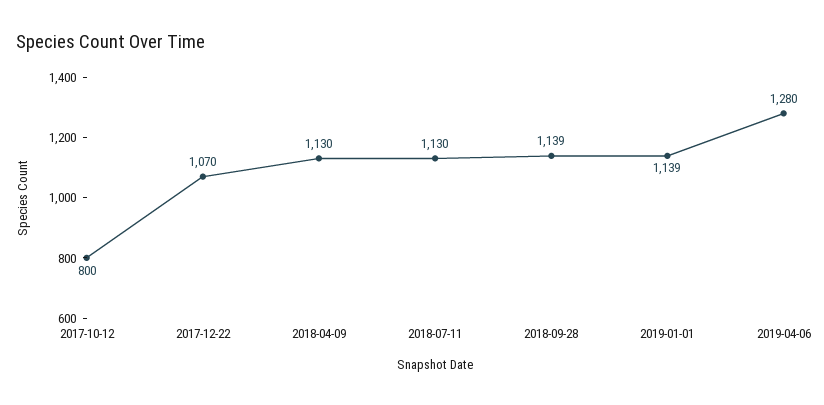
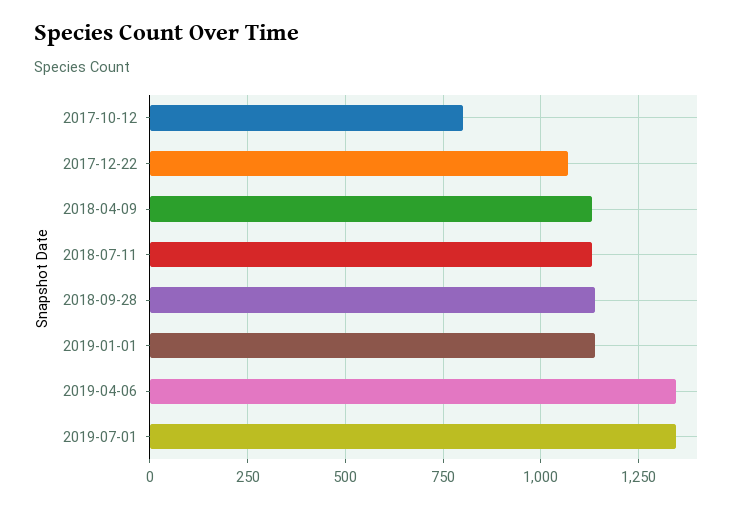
2019-04-06: 1280 -> 1350
2019-07-01: none -> 1350

